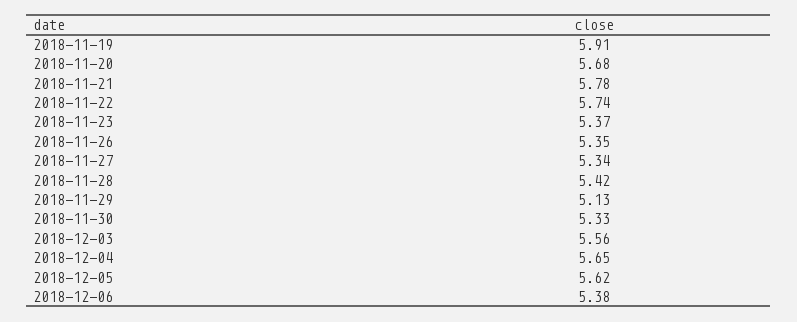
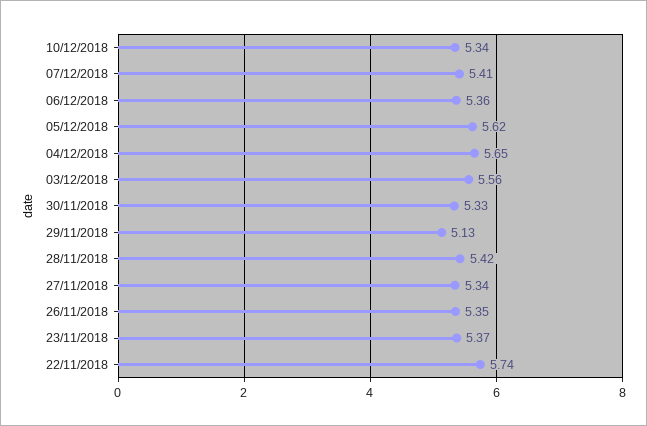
2018-11-19: 5.91 -> none
2018-11-20: 5.68 -> none
2018-11-21: 5.78 -> none
2018-12-06: 5.38 -> 5.36
10/12/2018: none -> 5.34
07/12/2018: none -> 5.41

